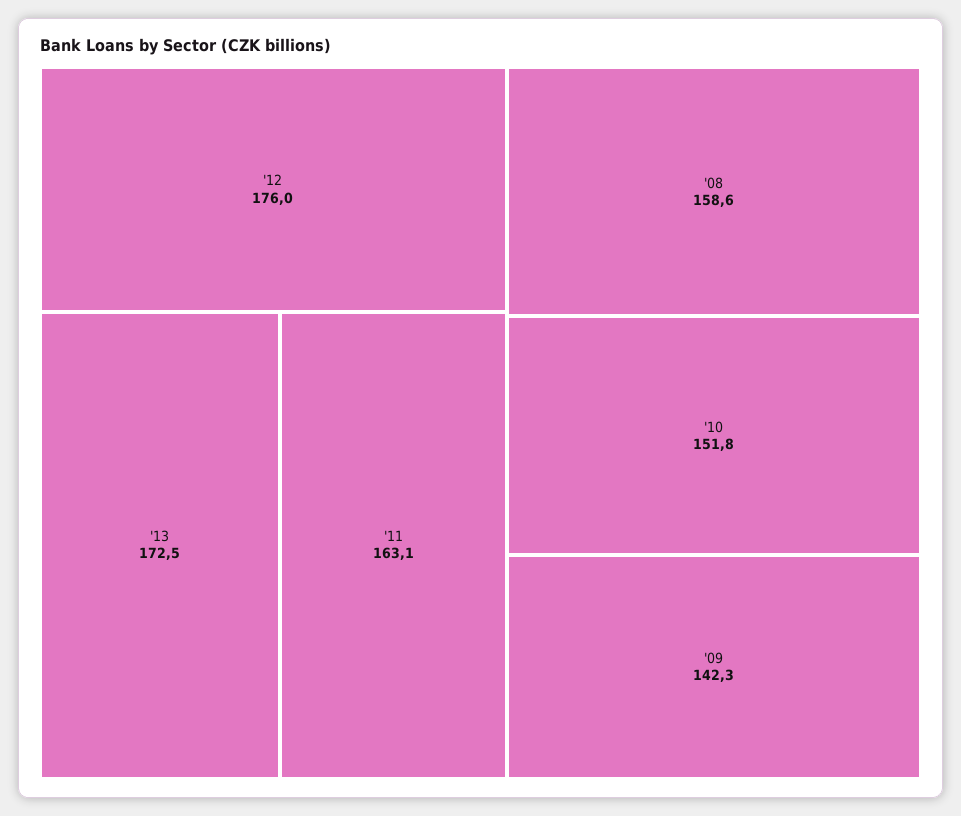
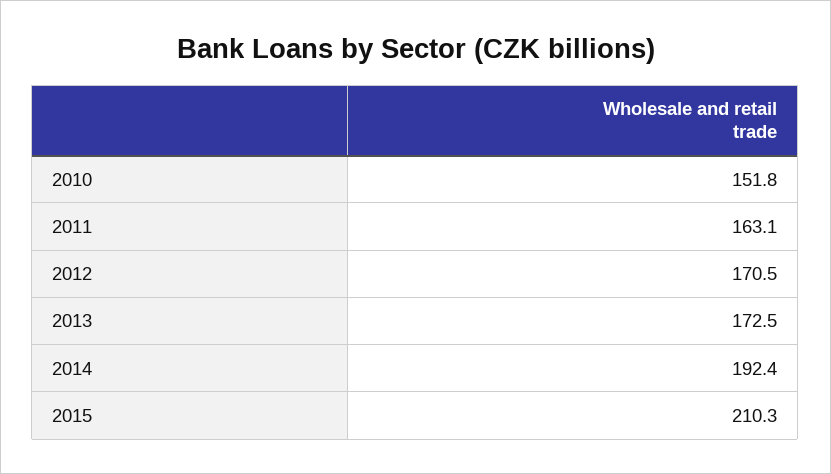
'12: 176 -> 170.5
'08: 158.6 -> none
'09: 142.3 -> none
2014: none -> 192.4
2015: none -> 210.3

